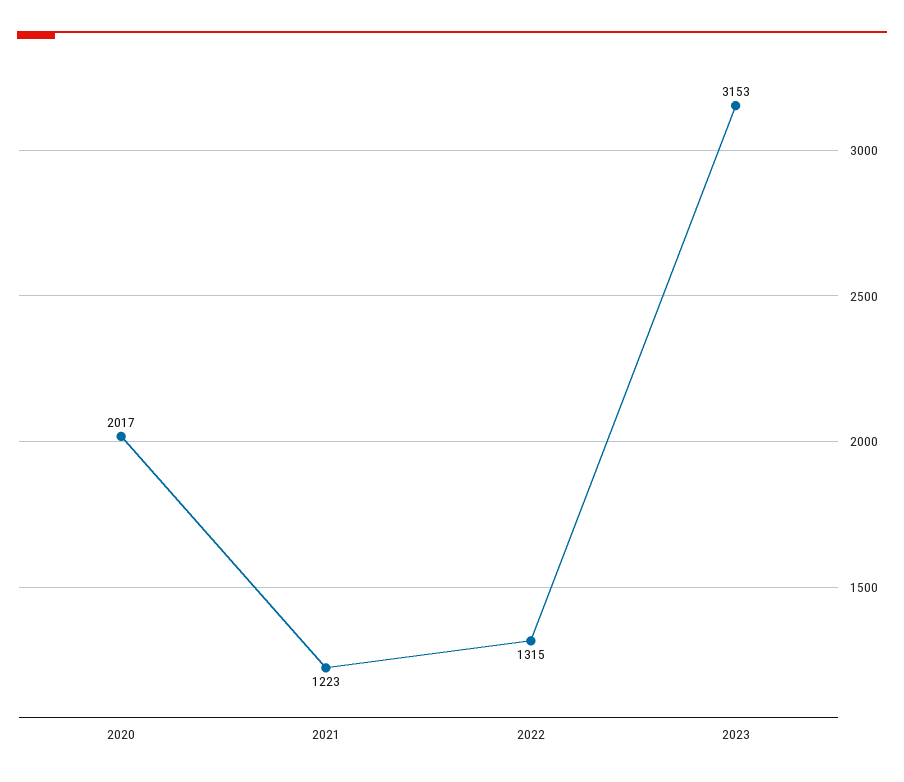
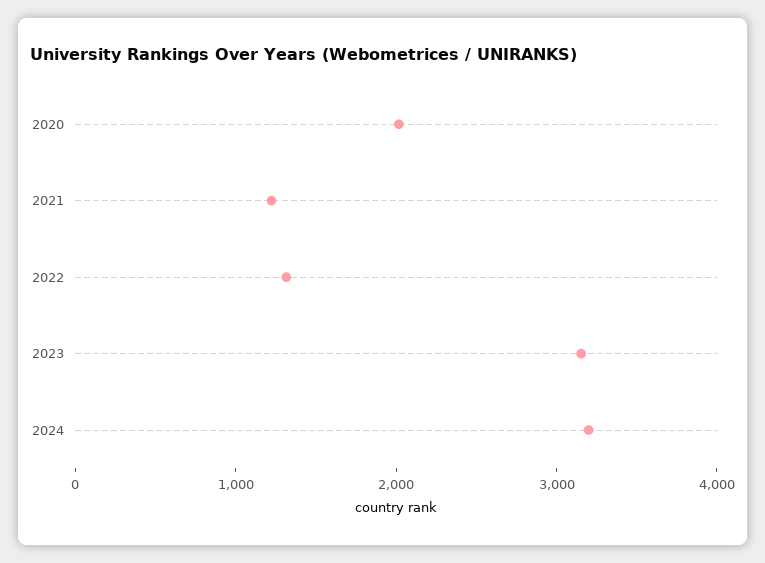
2024: none -> 3200

